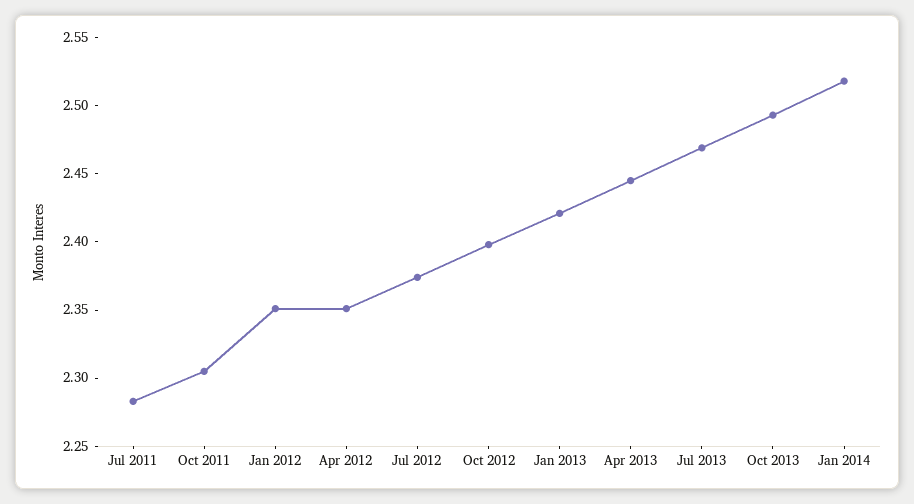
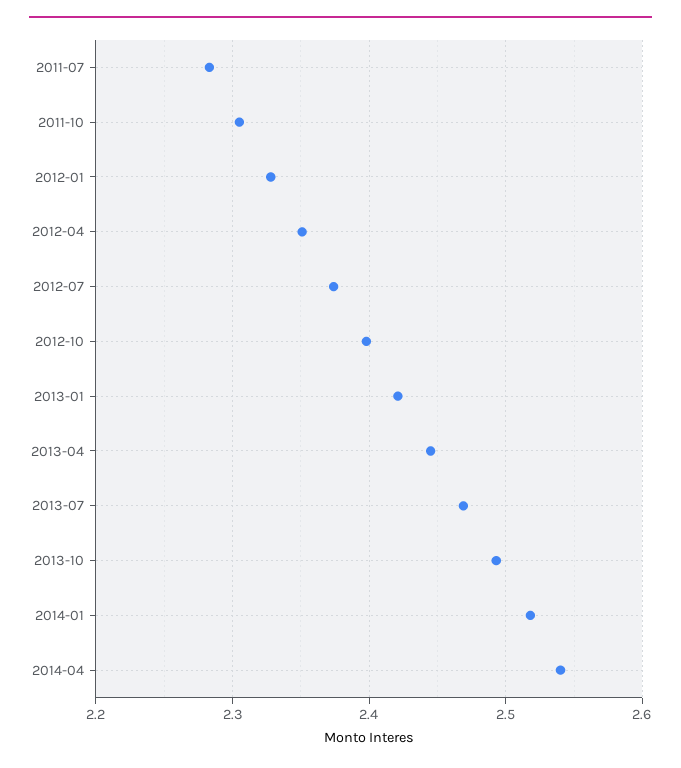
Jan 2012: 2.35 -> 2.33
2014-04: none -> 2.54

